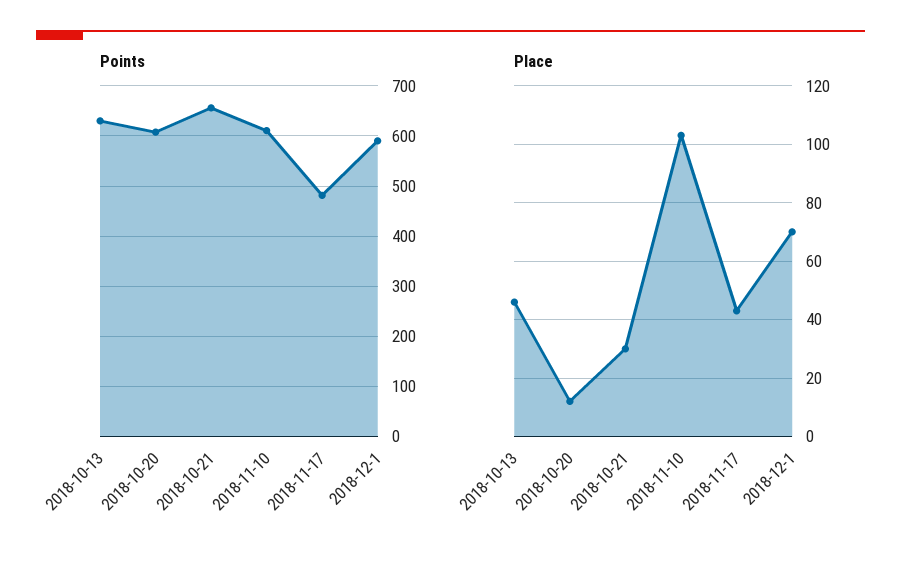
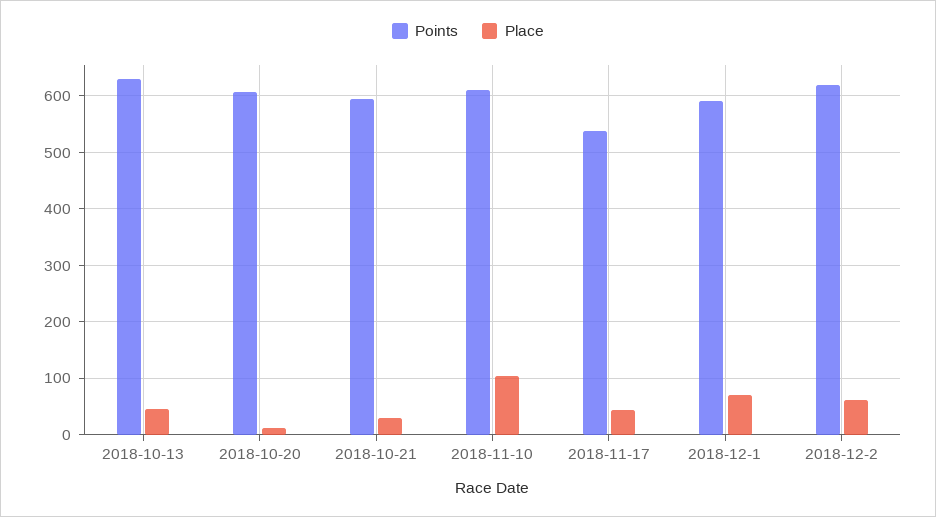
Points, 2018-10-21: 660 -> 600
Points, 2018-11-17: 480 -> 540
Points, 2018-12-2: none -> 620
Place, 2018-12-2: none -> 60

